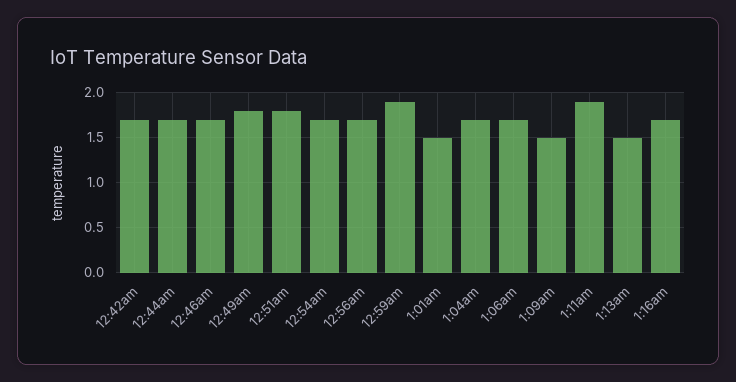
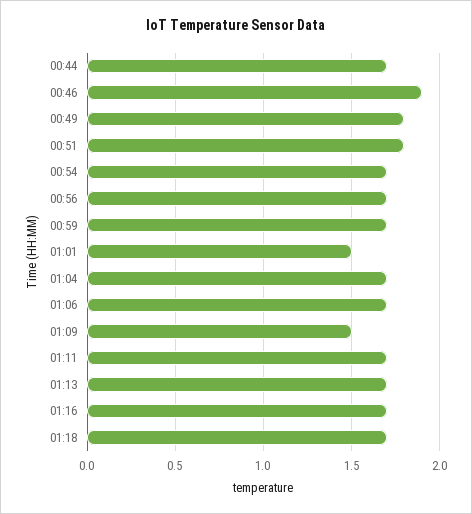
12:42am: 1.7 -> none
12:46am: 1.7 -> 1.9
12:59am: 1.9 -> 1.7
1:11am: 1.9 -> 1.7
1:13am: 1.5 -> 1.7
01:18: none -> 1.7

